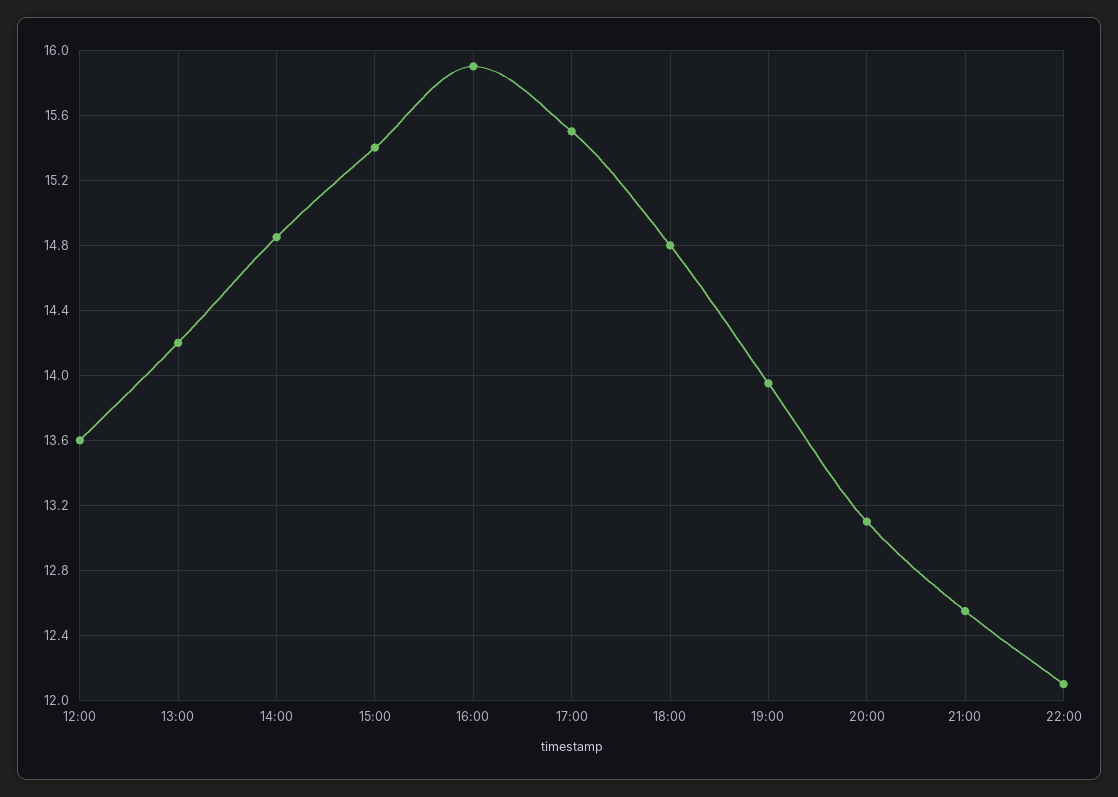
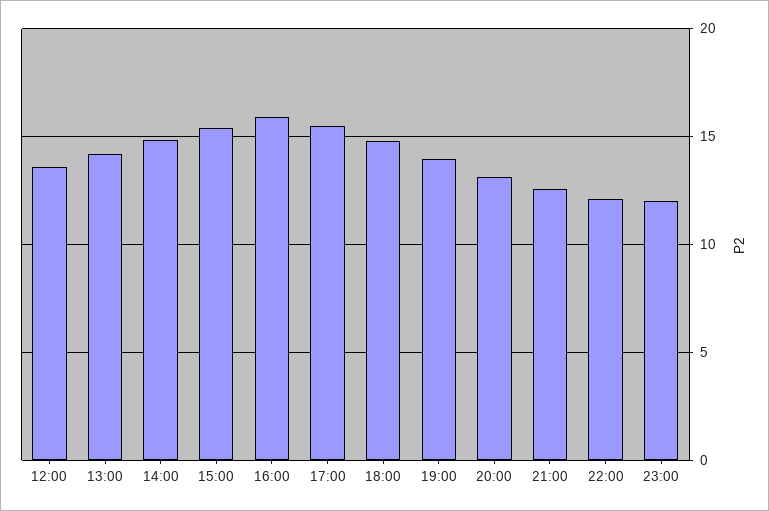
23:00: none -> 12

